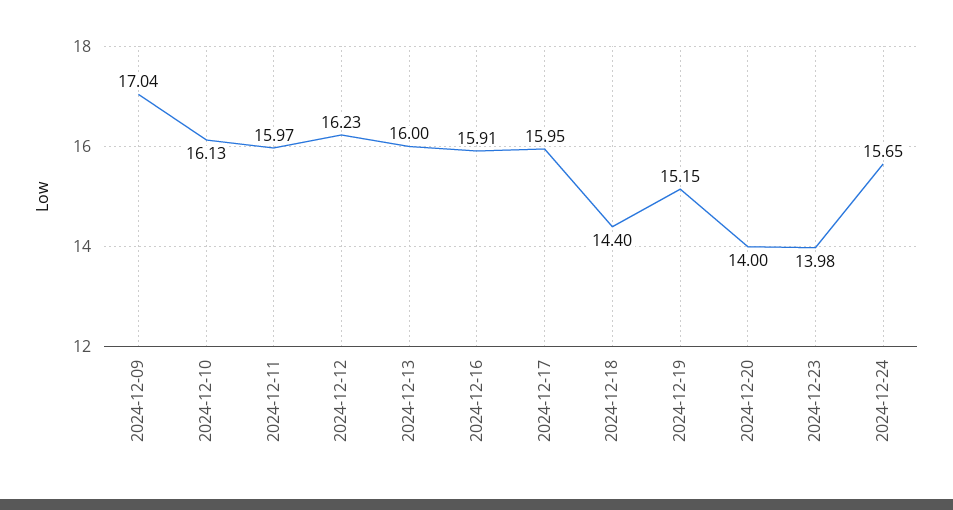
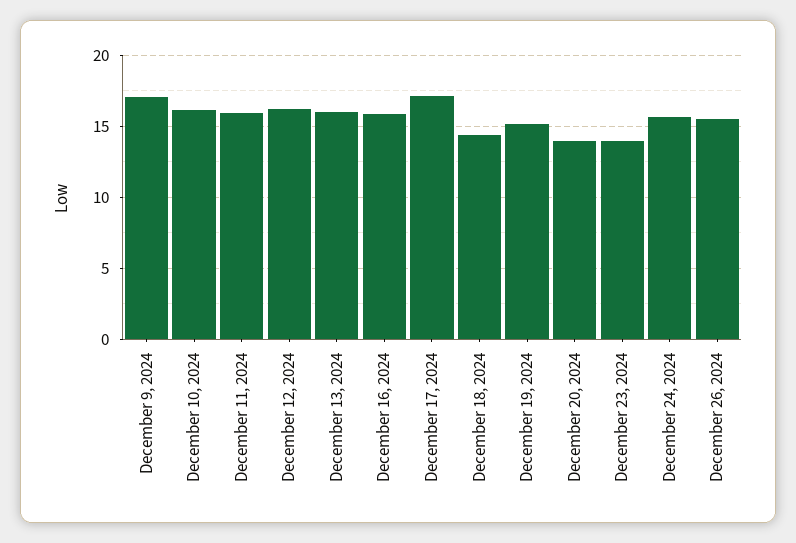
2024-12-17: 15.95 -> 17
December 26, 2024: none -> 15.5

